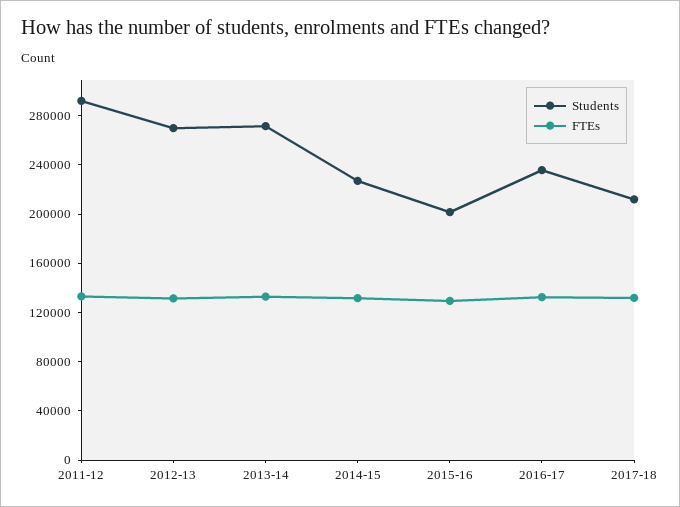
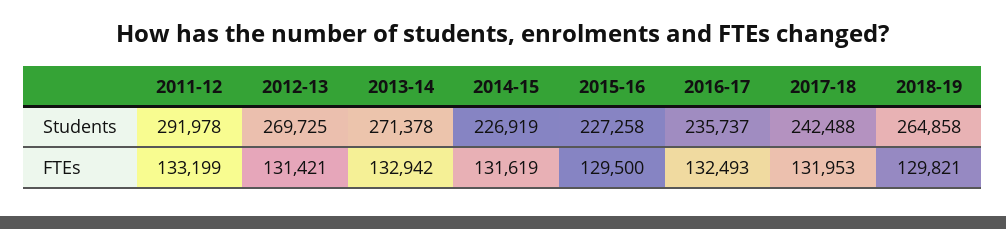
Students, 2015-16: 200000 -> 227258
Students, 2017-18: 210000 -> 242488
Students, 2018-19: none -> 264858
FTEs, 2018-19: none -> 129821

